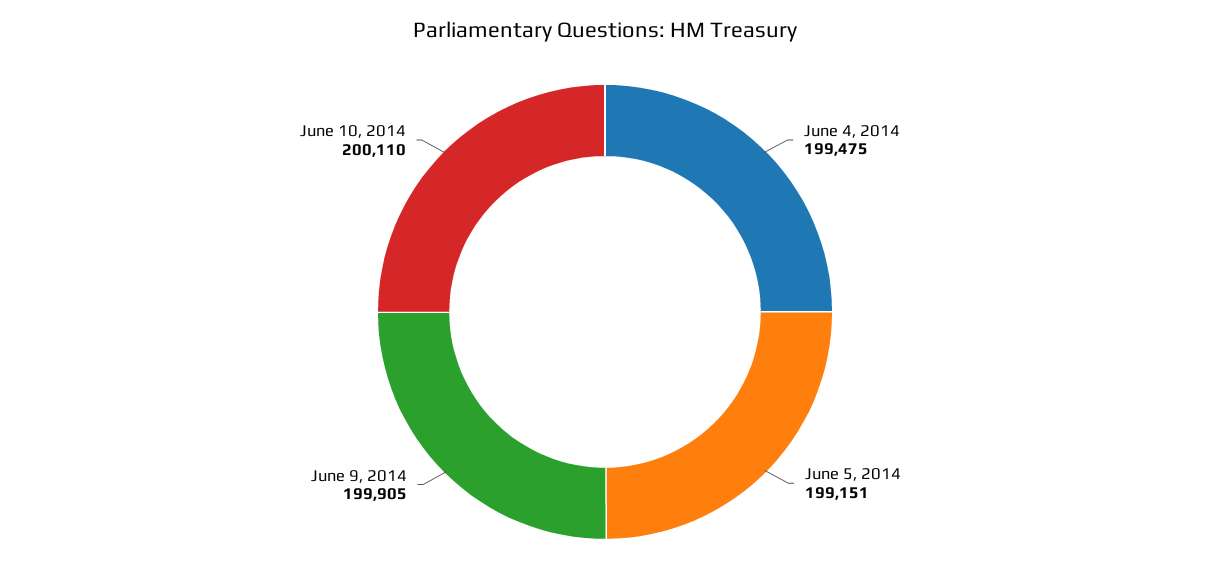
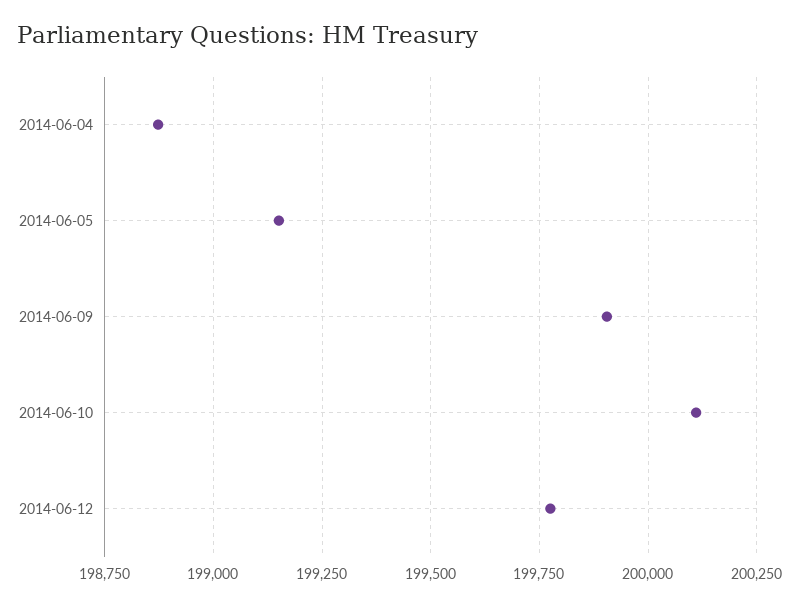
June 4, 2014: 199475 -> 198875
2014-06-12: none -> 199775

